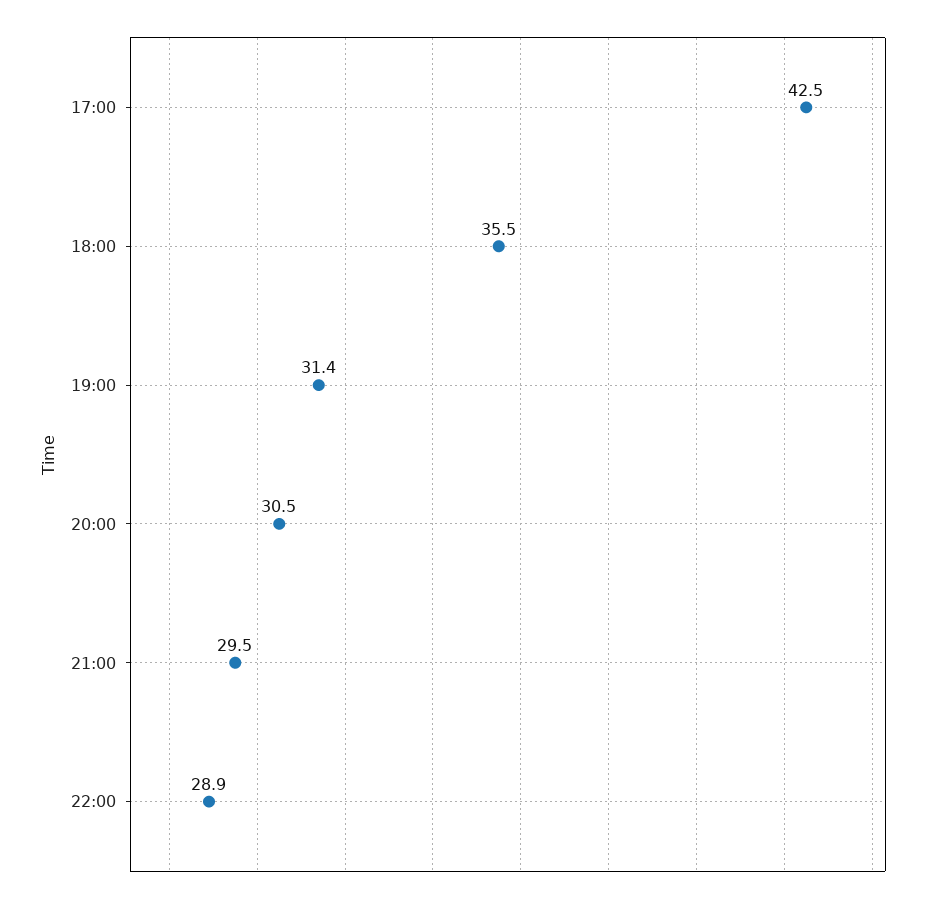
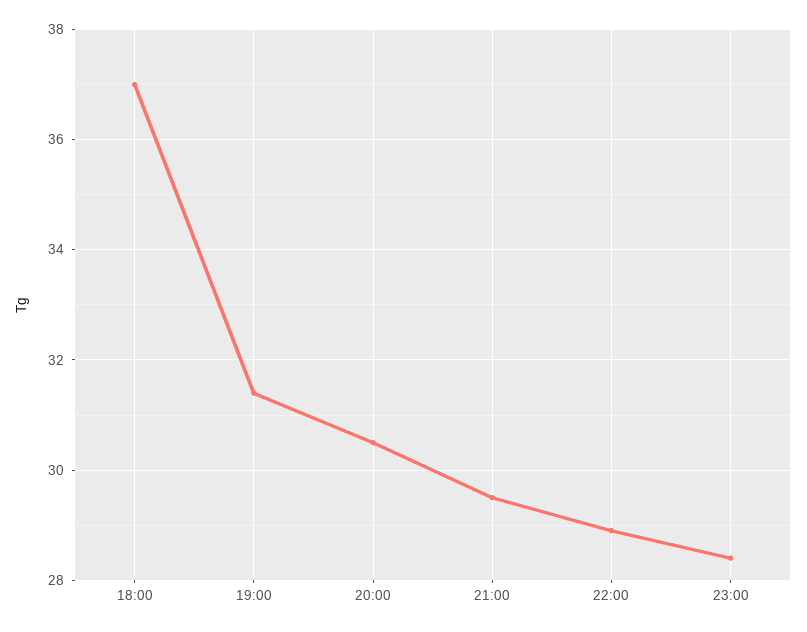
17:00: 42.5 -> none
18:00: 35.5 -> 37
23:00: none -> 28.5

